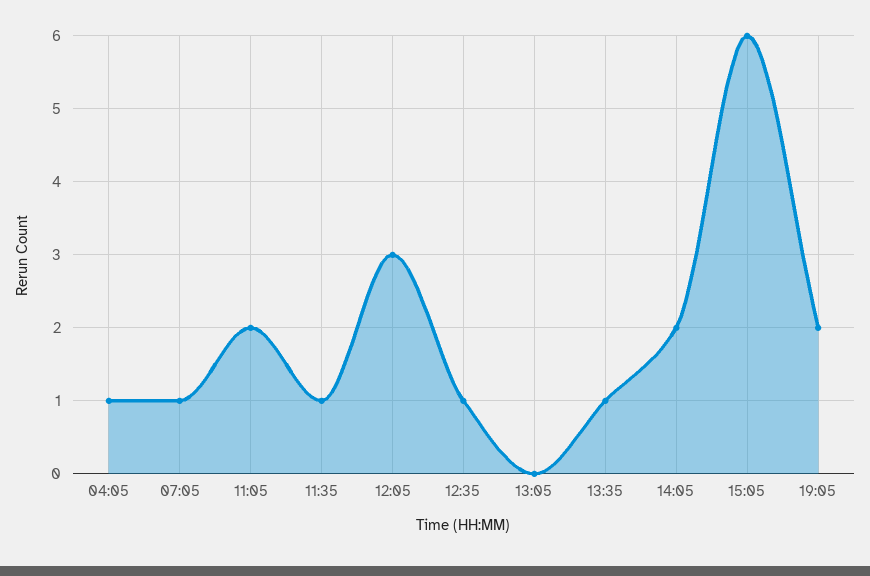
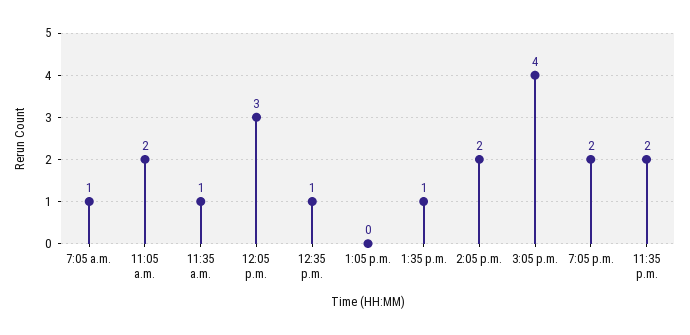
04:05: 1 -> none
15:05: 6 -> 4
11:35 p.m.: none -> 2

